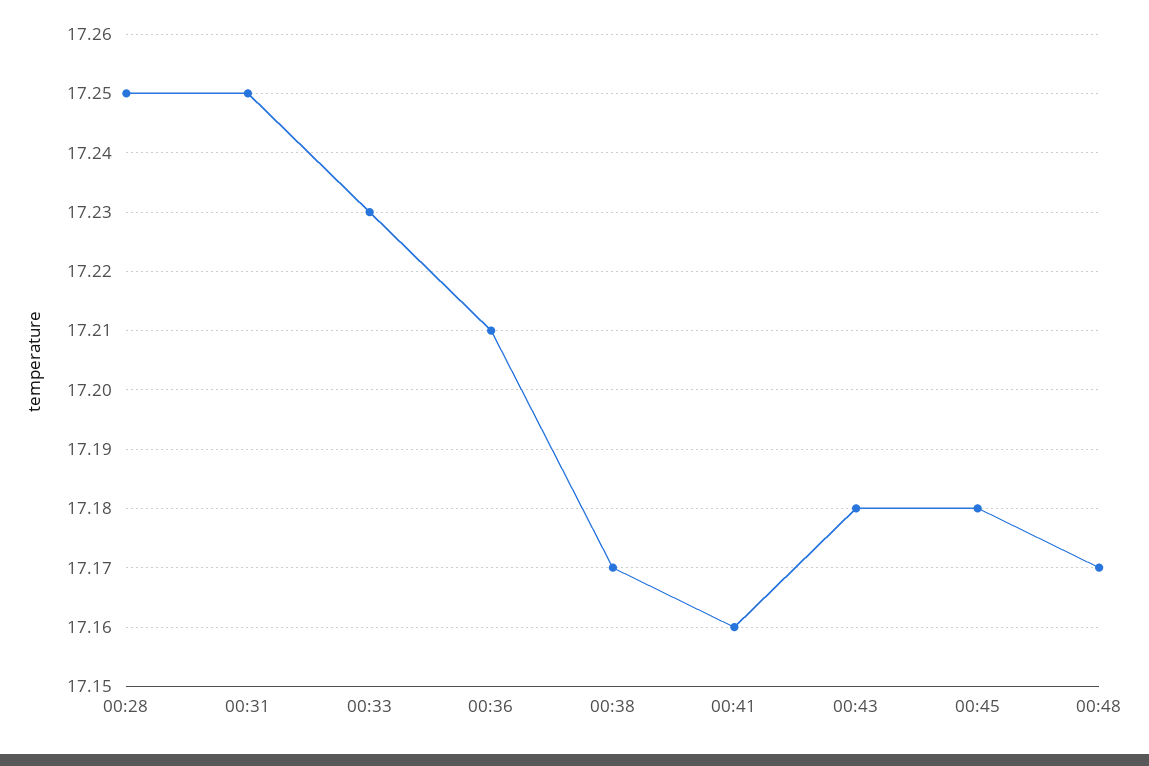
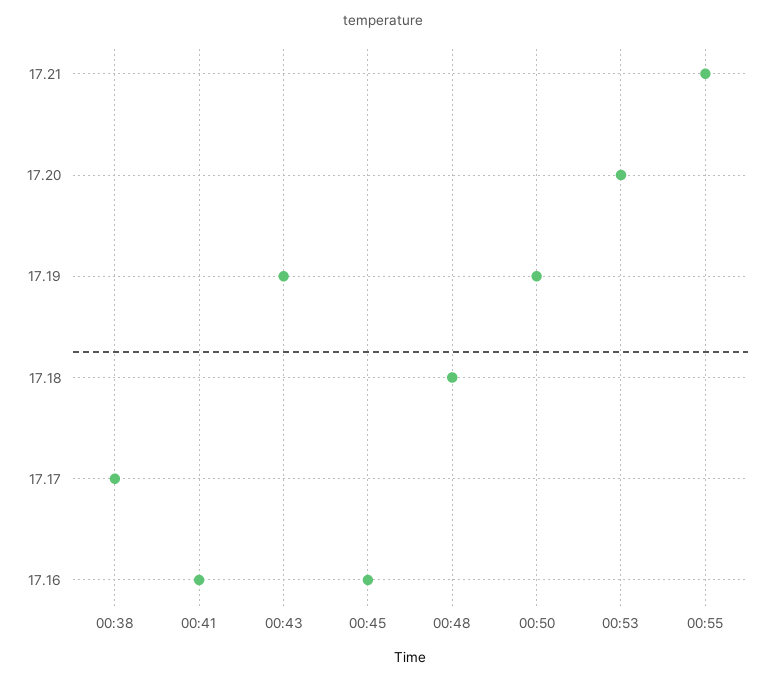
00:28: 17.25 -> none
00:31: 17.25 -> none
00:33: 17.23 -> none
00:36: 17.21 -> none
00:43: 17.18 -> 17.19
00:45: 17.18 -> 17.16
00:48: 17.17 -> 17.18
00:50: none -> 17.19
00:53: none -> 17.2
00:55: none -> 17.21

